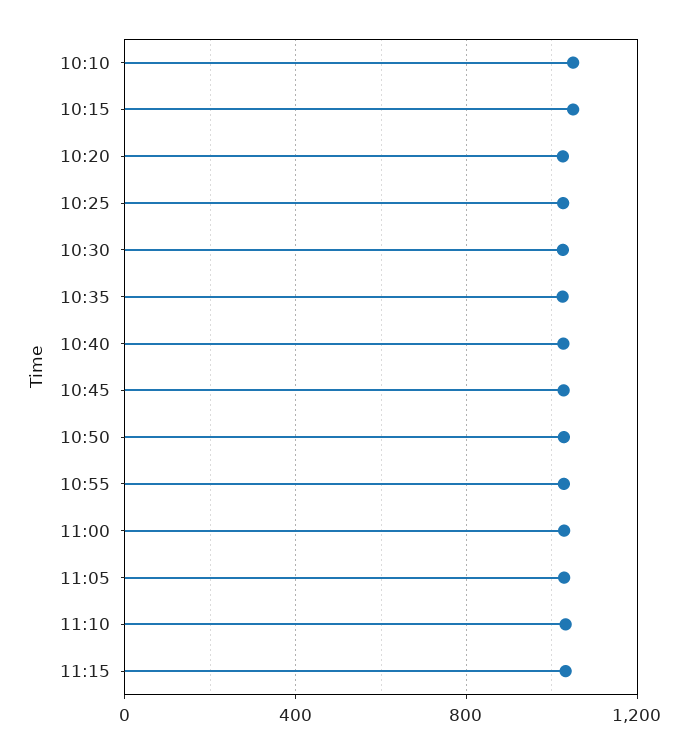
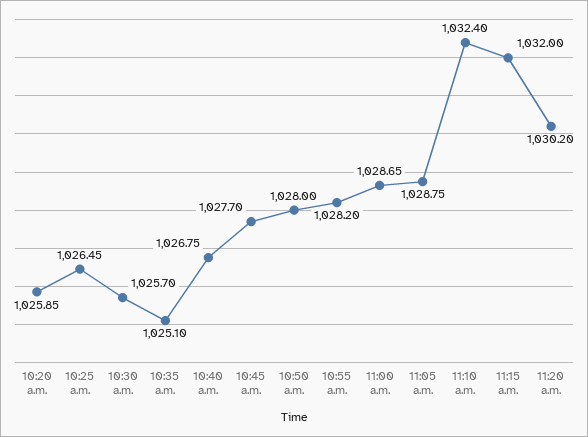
10:10: 1050 -> none
10:15: 1050 -> none
11:20 a.m.: none -> 1030.2

